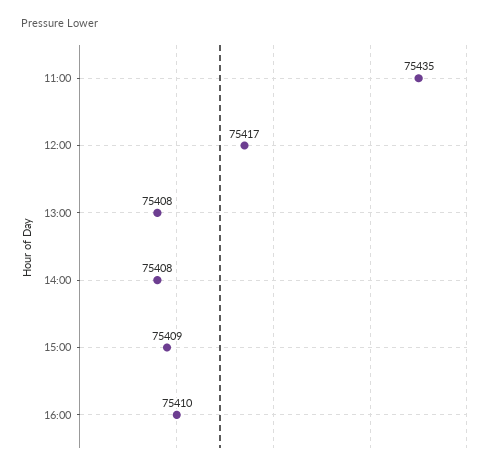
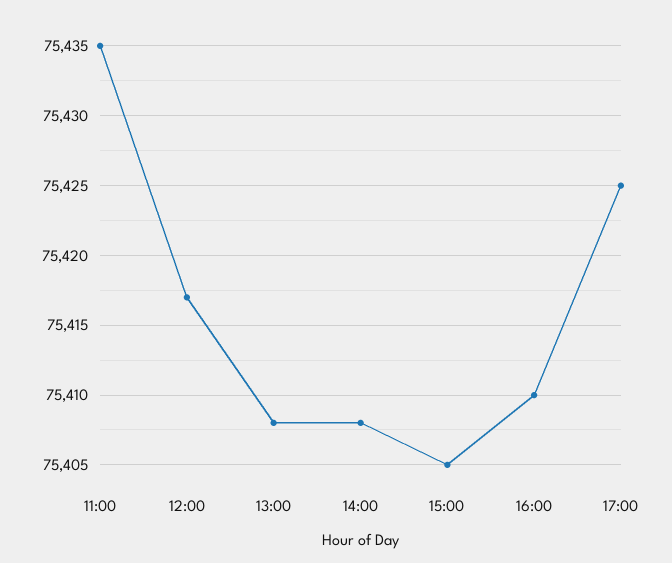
15:00: 75409 -> 75405
17:00: none -> 75425

